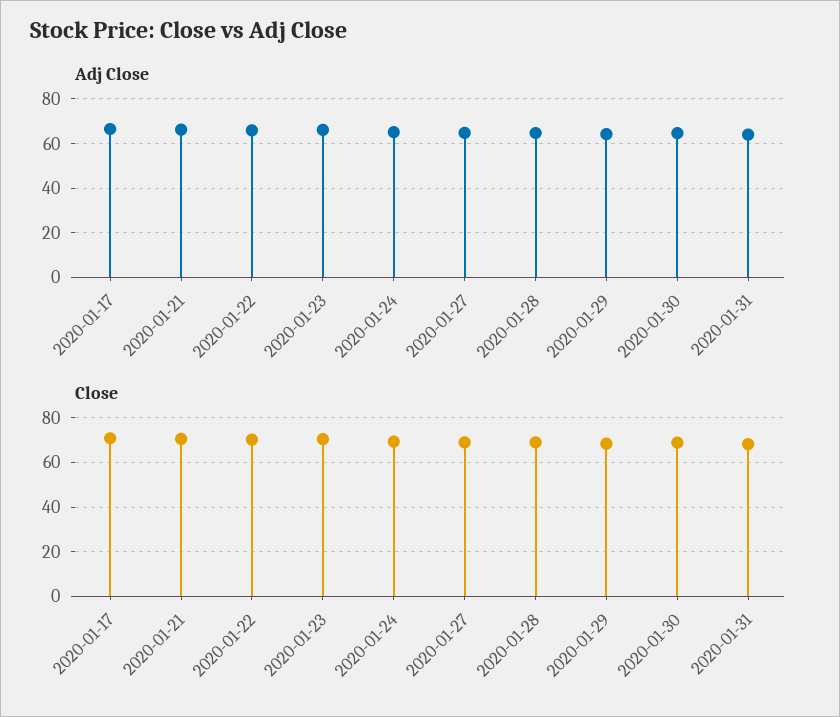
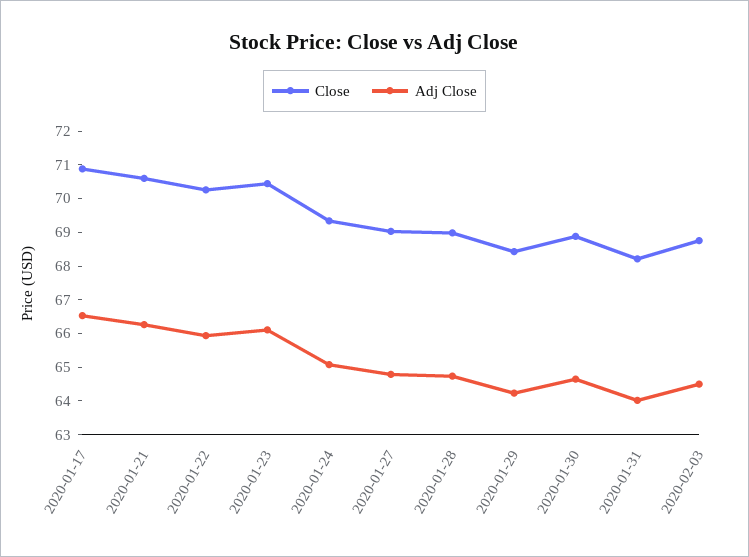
Close, 2020-02-03: none -> 68.75
Adj Close, 2020-02-03: none -> 64.5

